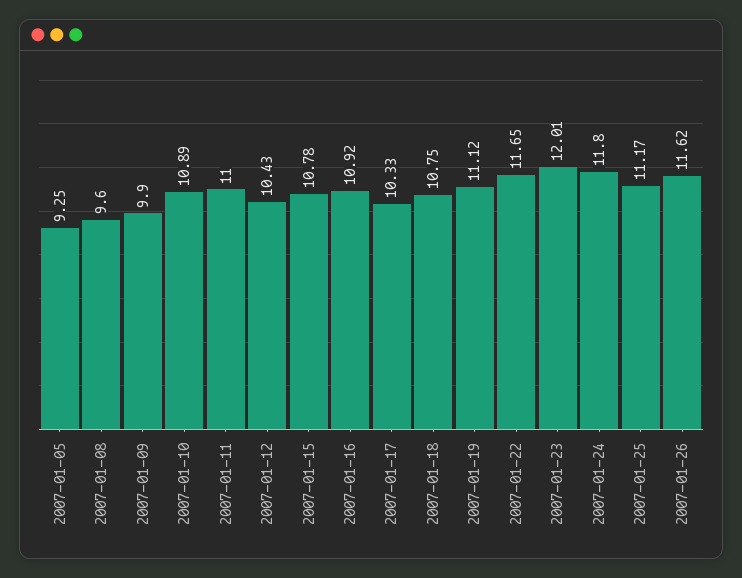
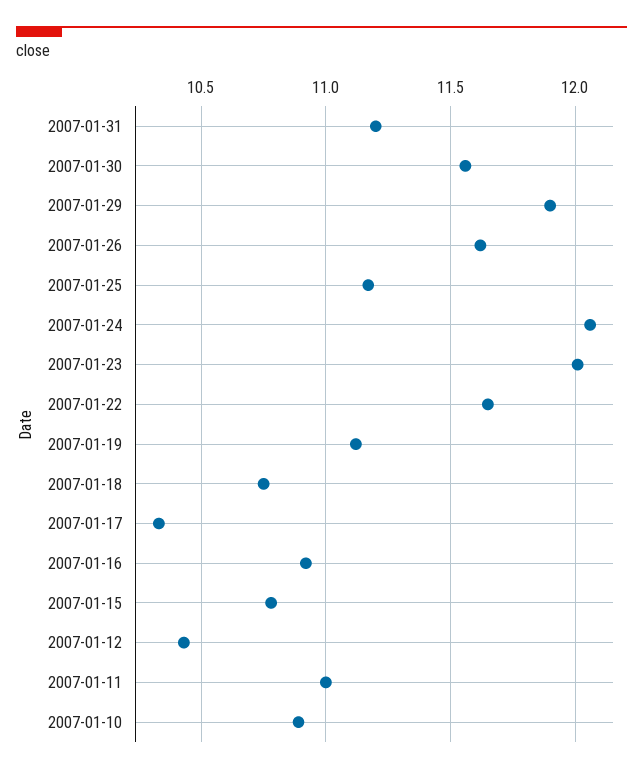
2007-01-05: 9.25 -> none
2007-01-08: 9.6 -> none
2007-01-09: 9.9 -> none
2007-01-24: 11.8 -> 12.05
2007-01-31: none -> 11.2
2007-01-30: none -> 11.55
2007-01-29: none -> 11.9

